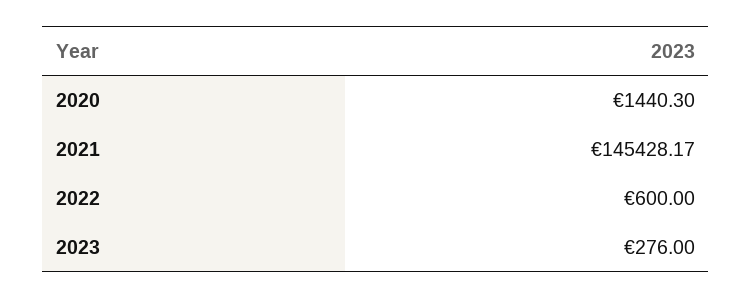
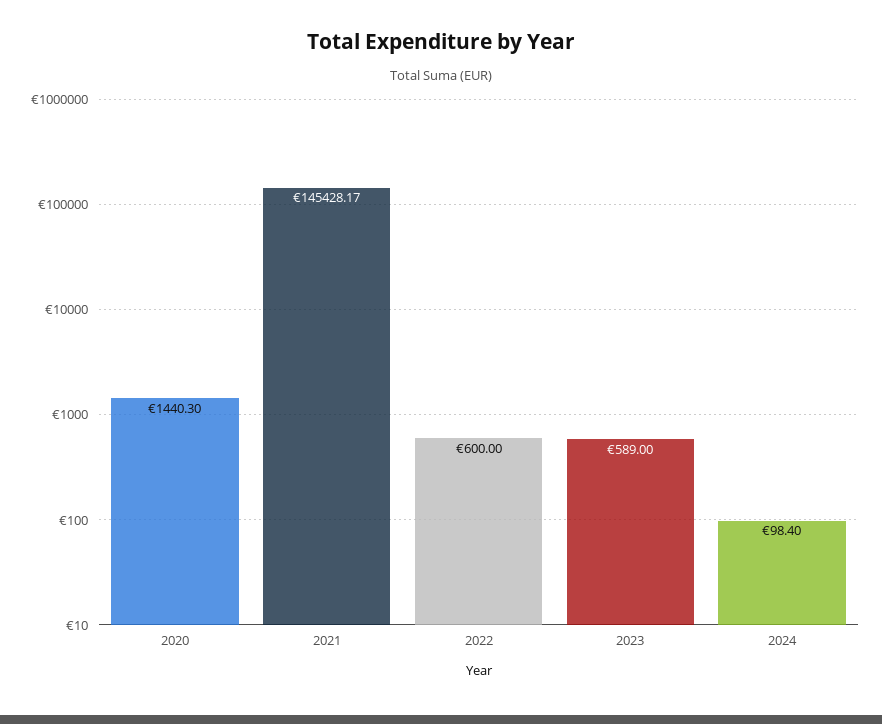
2023: 276 -> 589
2024: none -> 98.4

